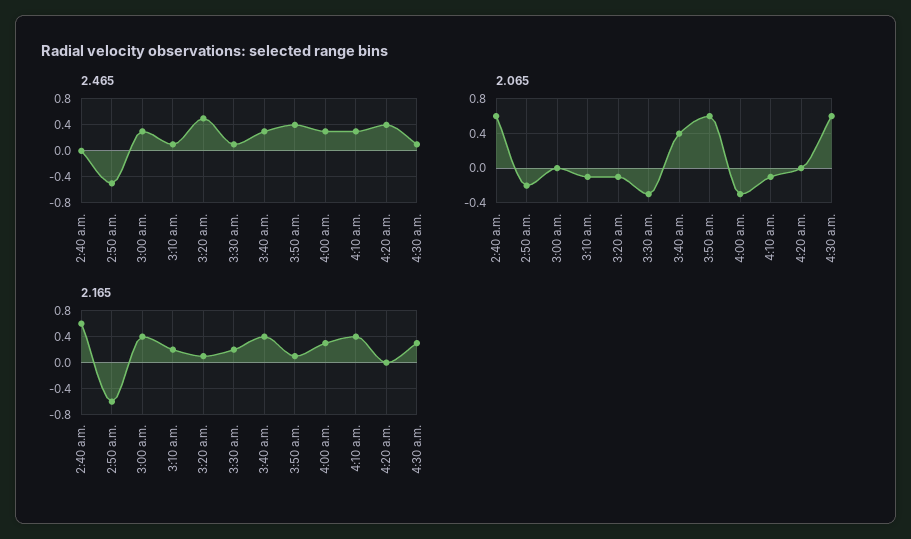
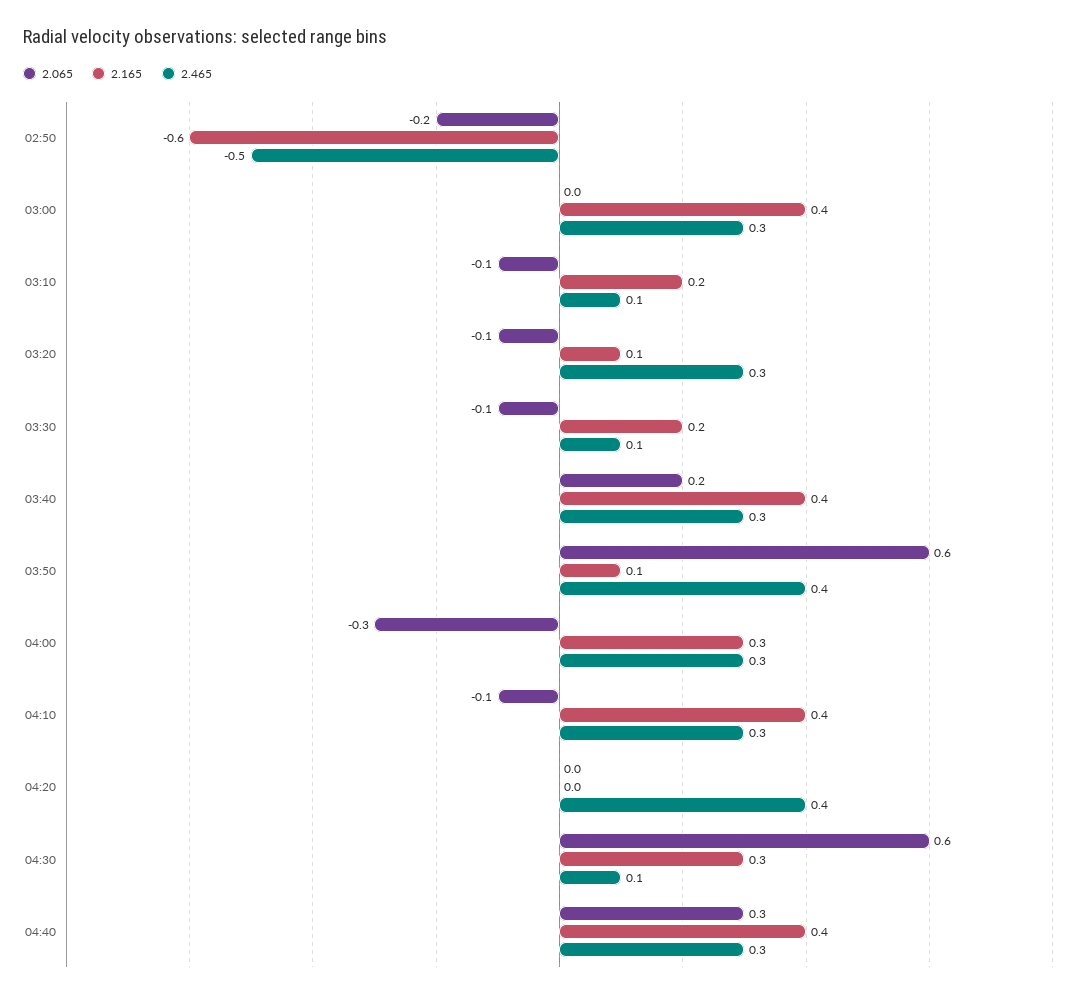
2.465, 2:40 a.m.: 0 -> none
2.465, 3:20 a.m.: 0.5 -> 0.3
2.065, 2:40 a.m.: 0.6 -> none
2.065, 3:30 a.m.: -0.3 -> -0.1
2.065, 3:40 a.m.: 0.4 -> 0.2
2.165, 2:40 a.m.: 0.6 -> none
2.065, 04:40: none -> 0.3
2.165, 04:40: none -> 0.4
2.465, 04:40: none -> 0.3

